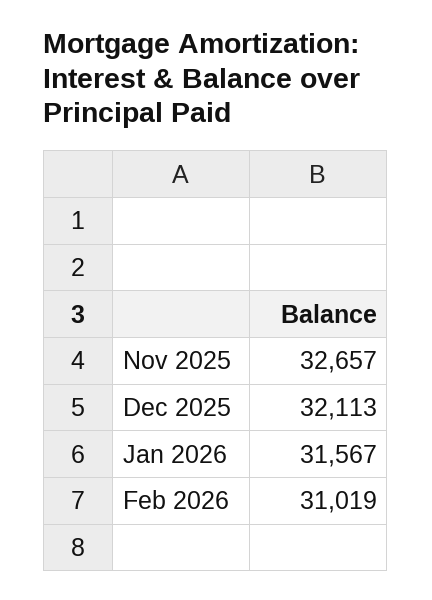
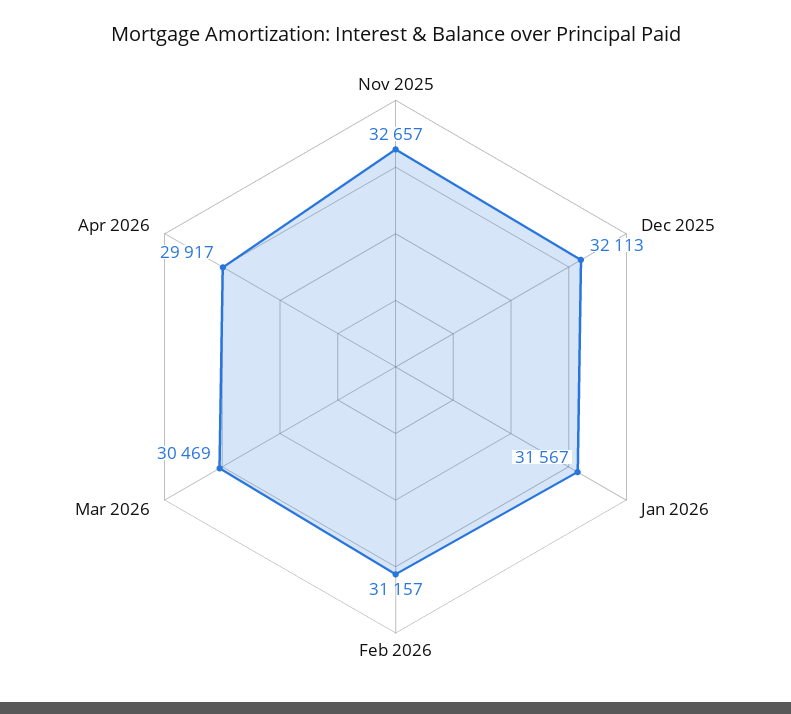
Feb 2026: 31019 -> 31157
Mar 2026: none -> 30469
Apr 2026: none -> 29917

